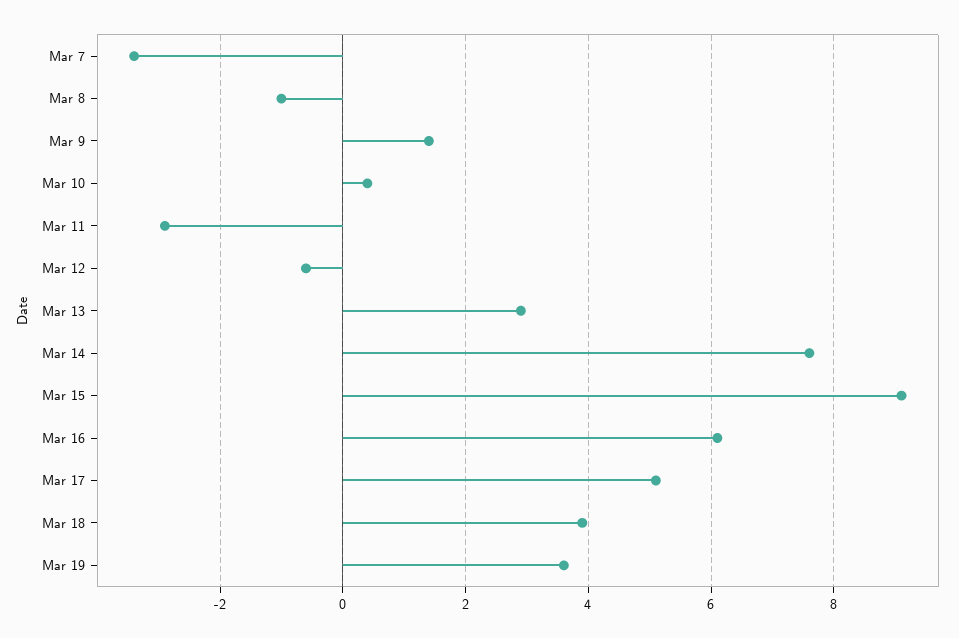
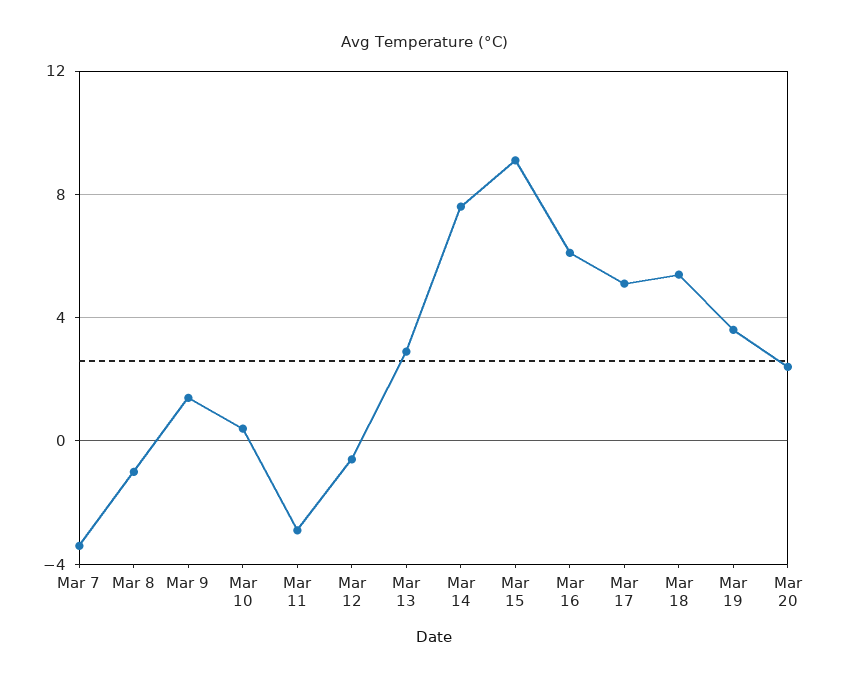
Mar 18: 4 -> 5.5
Mar 20: none -> 2.5

